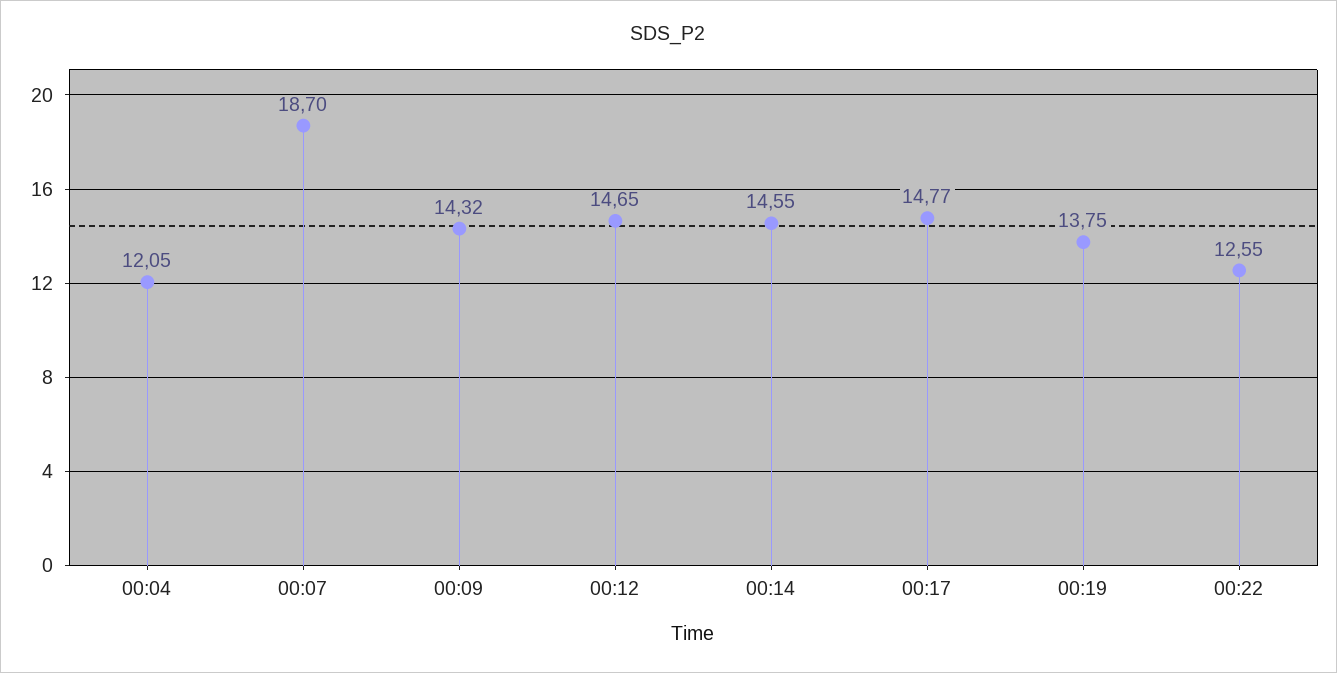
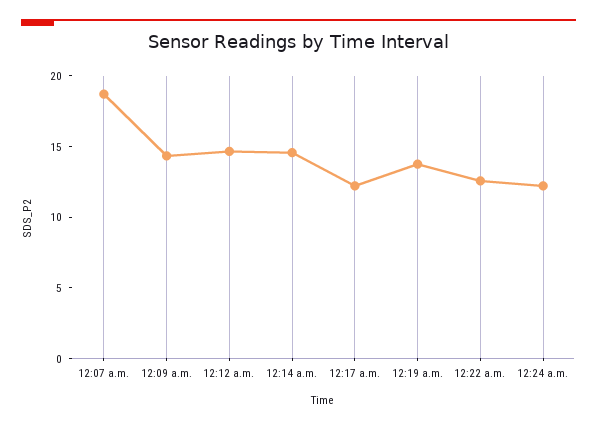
00:04: 12.05 -> none
00:17: 14.77 -> 12
12:24 a.m.: none -> 12

